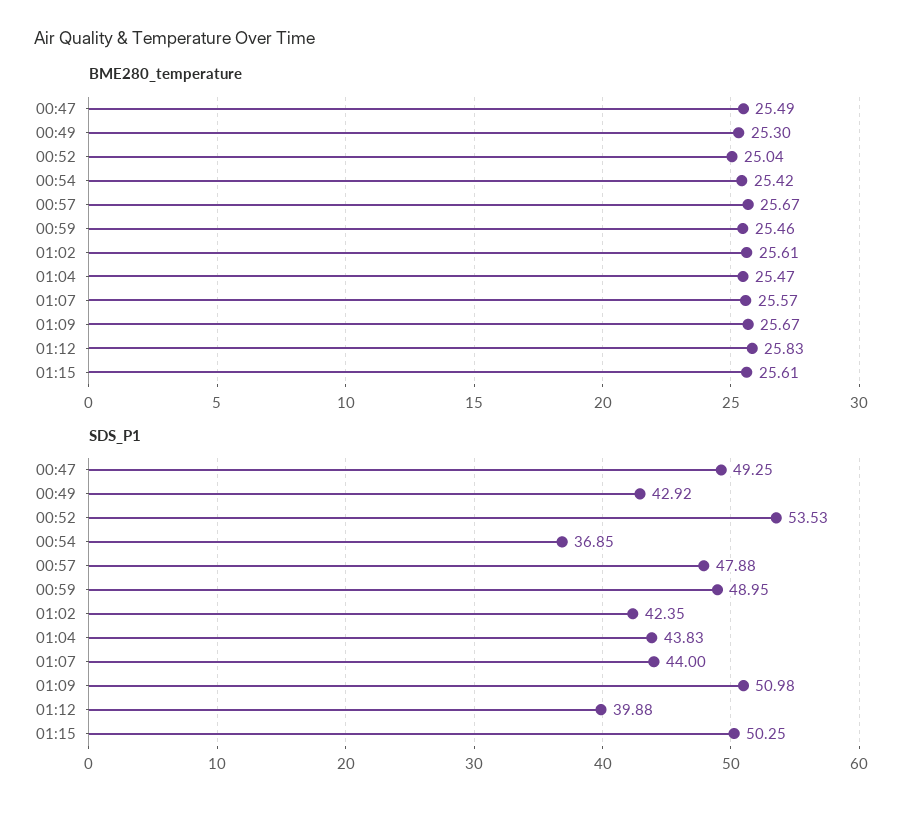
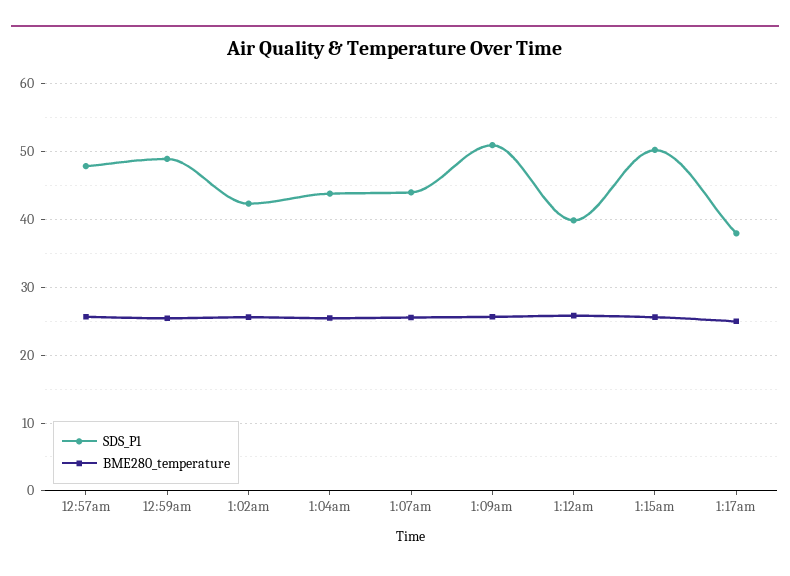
BME280_temperature, 00:47: 25.49 -> none
BME280_temperature, 00:49: 25.3 -> none
BME280_temperature, 00:52: 25.04 -> none
BME280_temperature, 00:54: 25.42 -> none
SDS_P1, 00:47: 49.25 -> none
SDS_P1, 00:49: 42.92 -> none
SDS_P1, 00:52: 53.53 -> none
SDS_P1, 00:54: 36.85 -> none
SDS_P1, 1:17am: none -> 38
BME280_temperature, 1:17am: none -> 25

